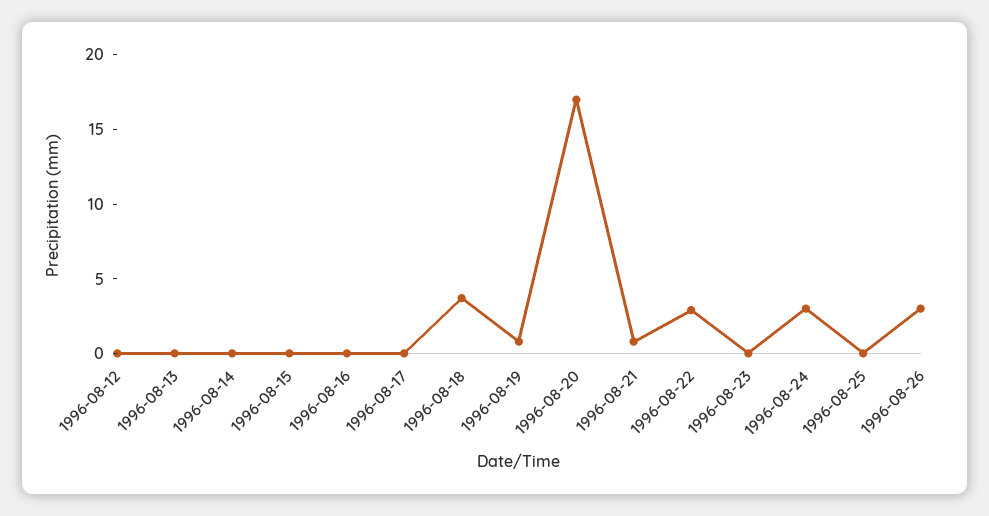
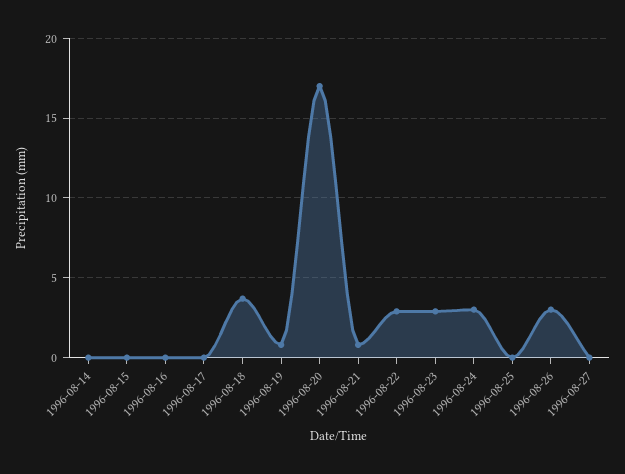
1996-08-12: 0 -> none
1996-08-13: 0 -> none
1996-08-23: 0 -> 3
1996-08-27: none -> 0

